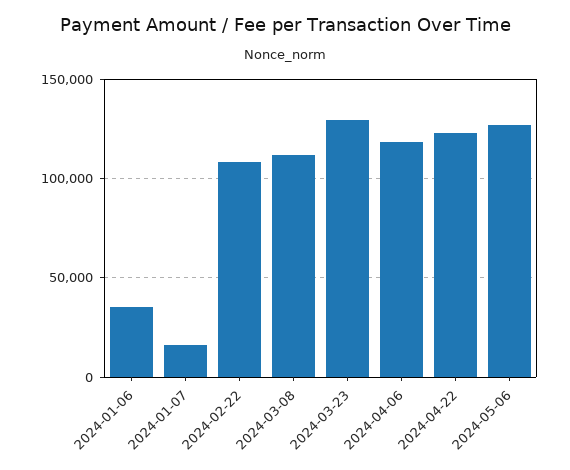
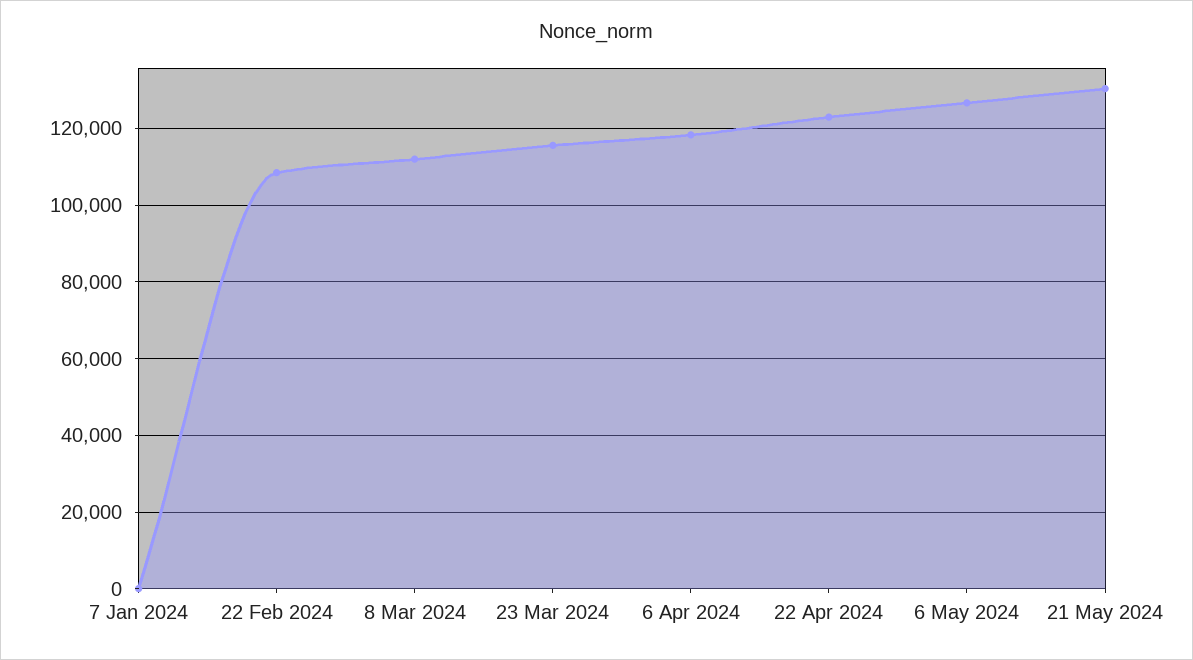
2024-01-06: 35000 -> none
2024-01-07: 15000 -> 0
2024-03-23: 130000 -> 116000
21 May 2024: none -> 130000

